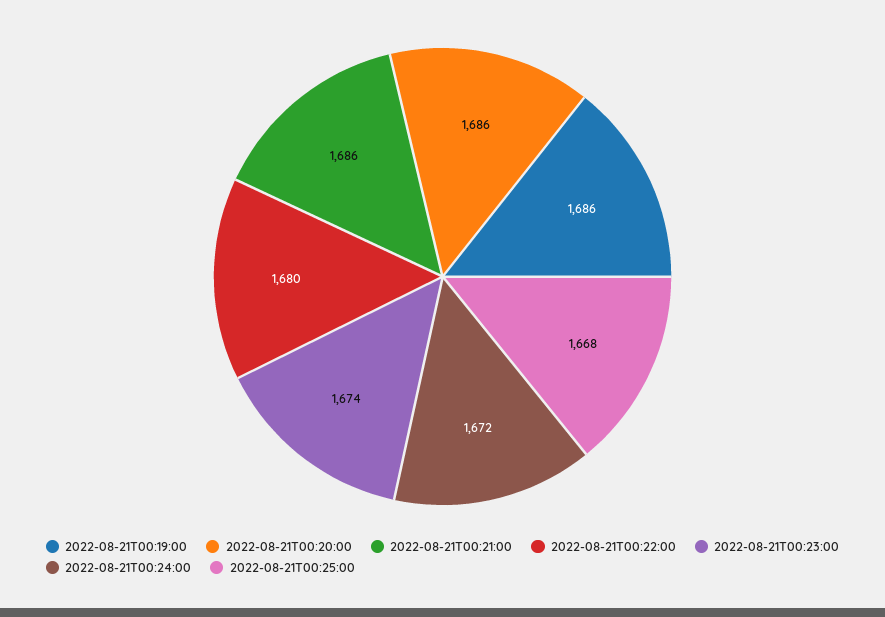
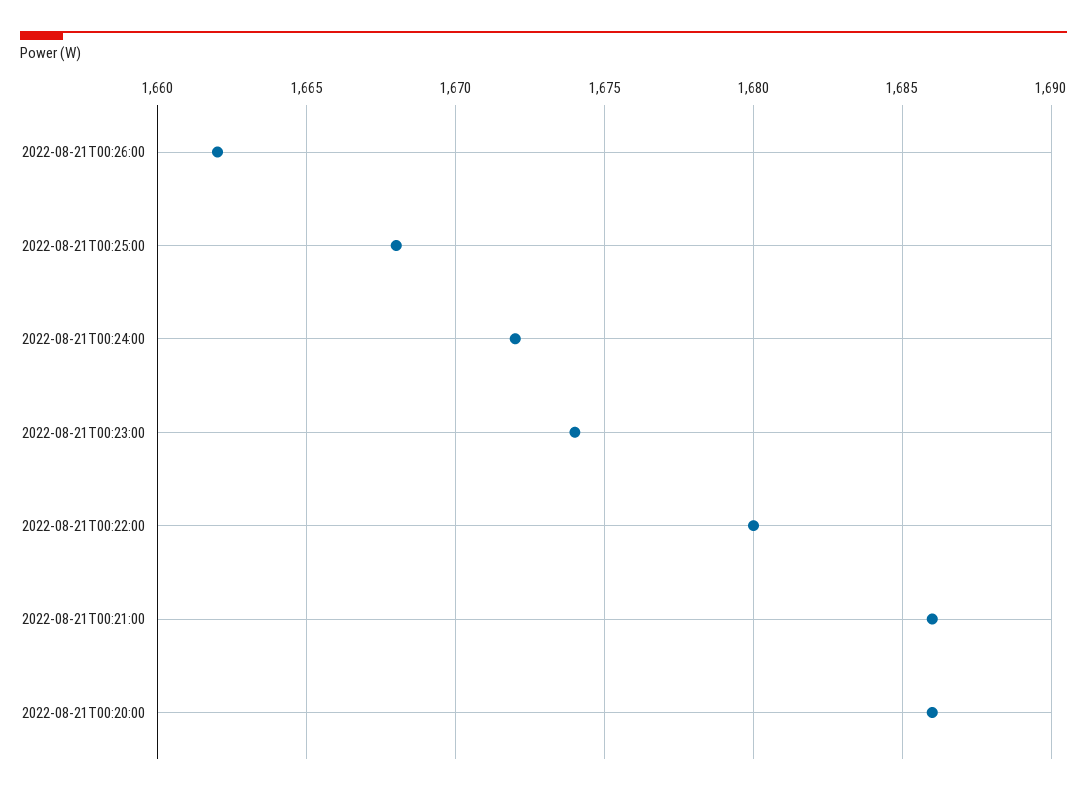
2022-08-21T00:19:00: 1686 -> none
2022-08-21T00:26:00: none -> 1662

